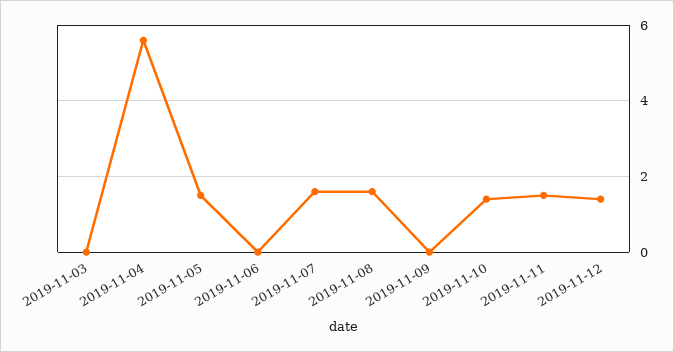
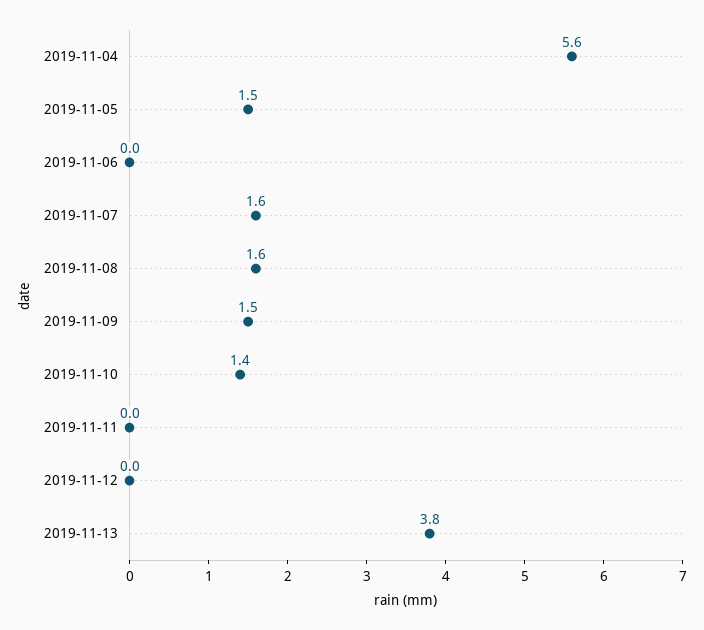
2019-11-03: 0 -> none
2019-11-09: 0 -> 1.5
2019-11-11: 1.5 -> 0
2019-11-12: 1.5 -> 0
2019-11-13: none -> 3.8

